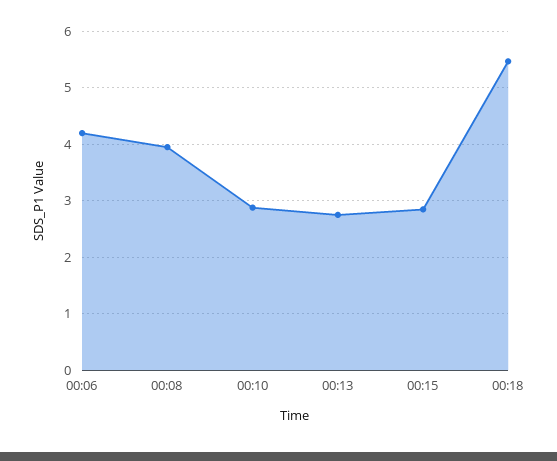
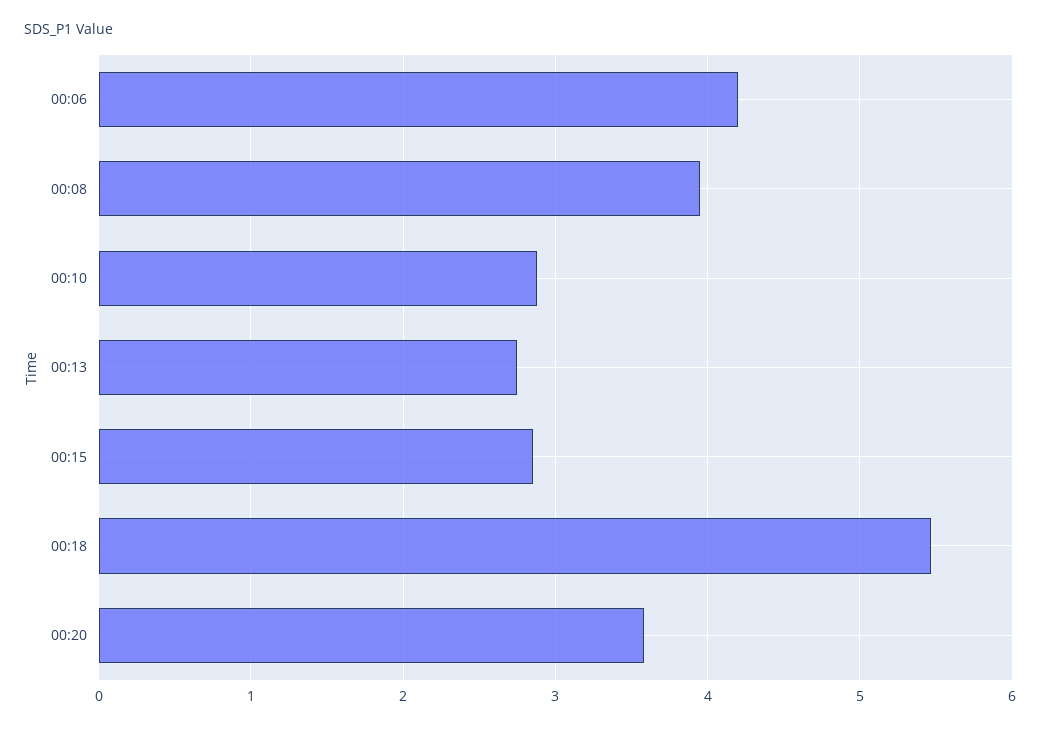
00:20: none -> 3.6

